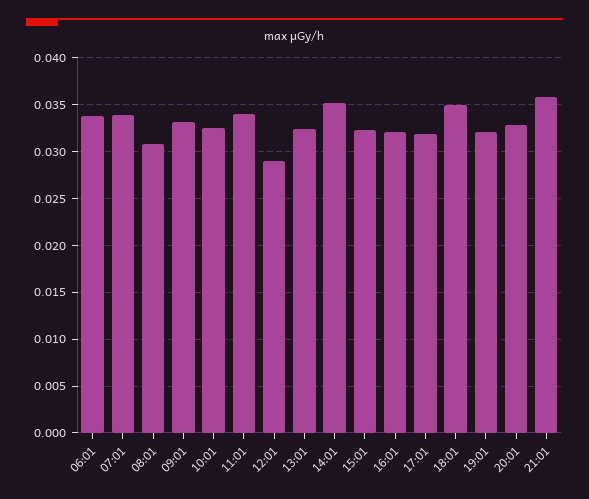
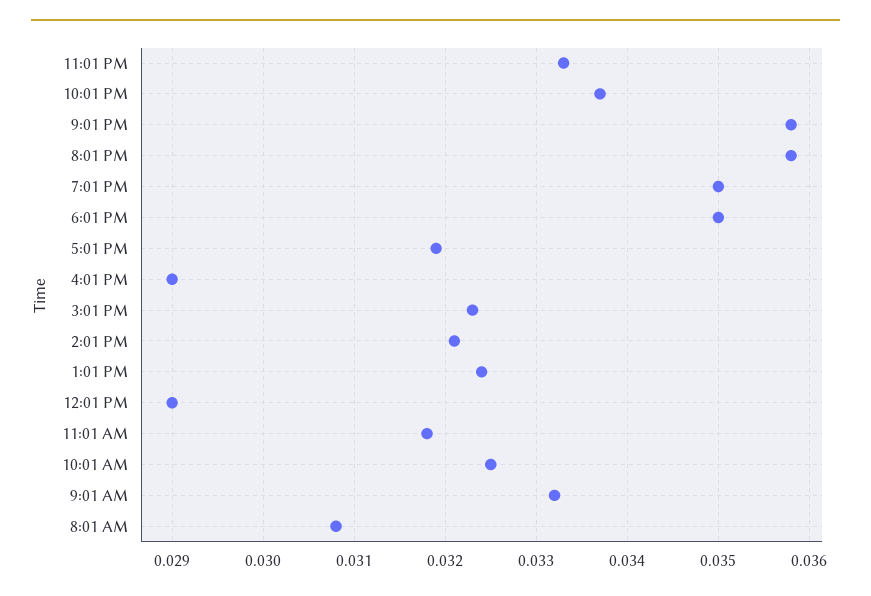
06:01: 0.034 -> none
07:01: 0.034 -> none
11:01: 0.034 -> 0.0318
14:01: 0.035 -> 0.0321
16:01: 0.032 -> 0.029
19:01: 0.032 -> 0.035
20:01: 0.033 -> 0.0358
11:01 PM: none -> 0.0333
10:01 PM: none -> 0.0337

